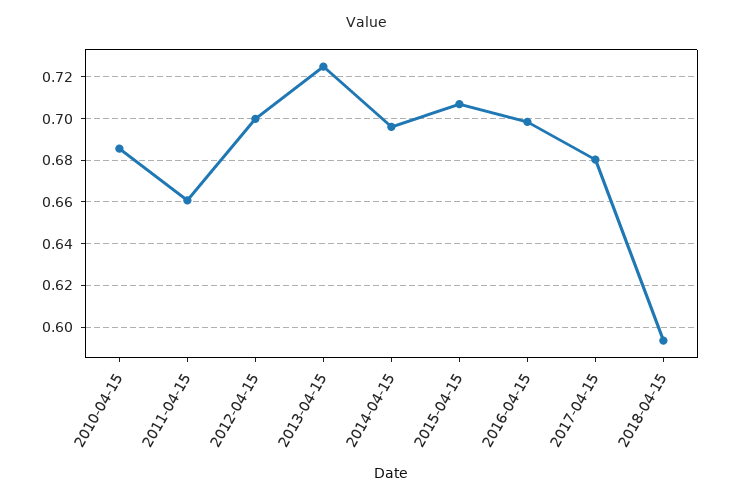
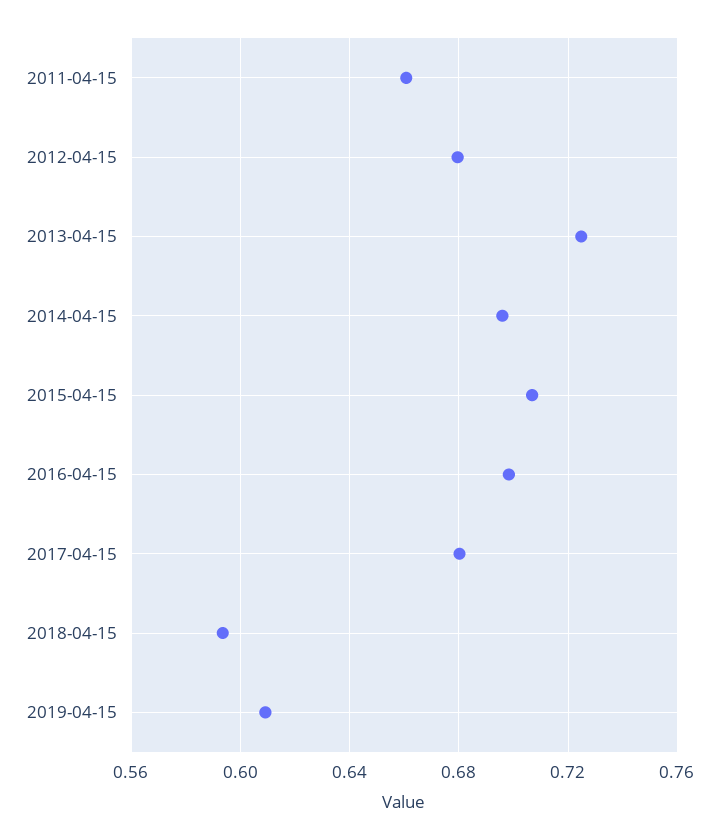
2010-04-15: 0.685 -> none
2012-04-15: 0.7 -> 0.68
2019-04-15: none -> 0.61

